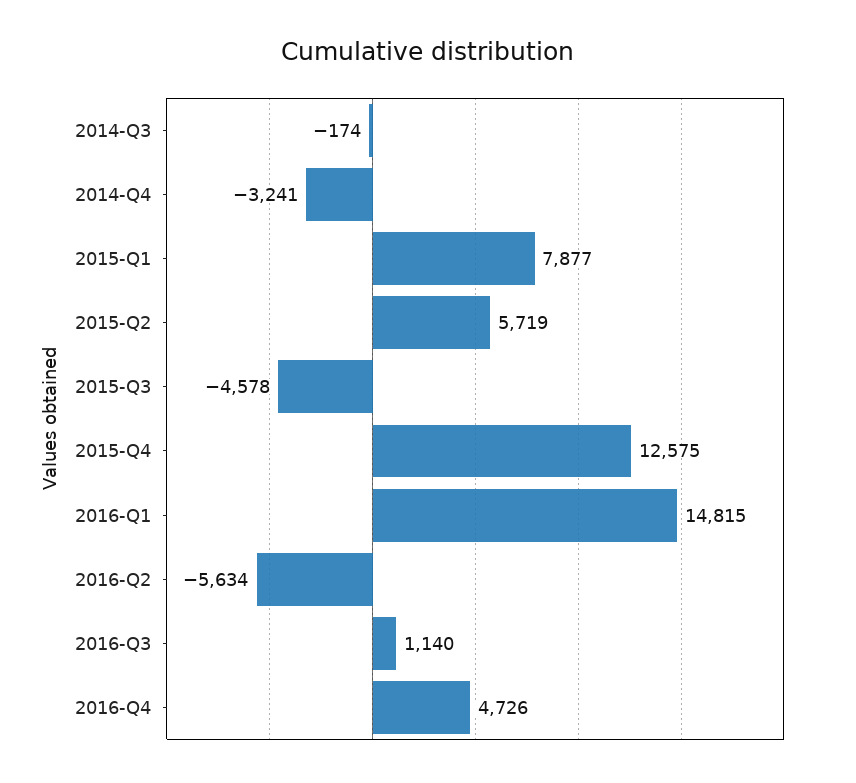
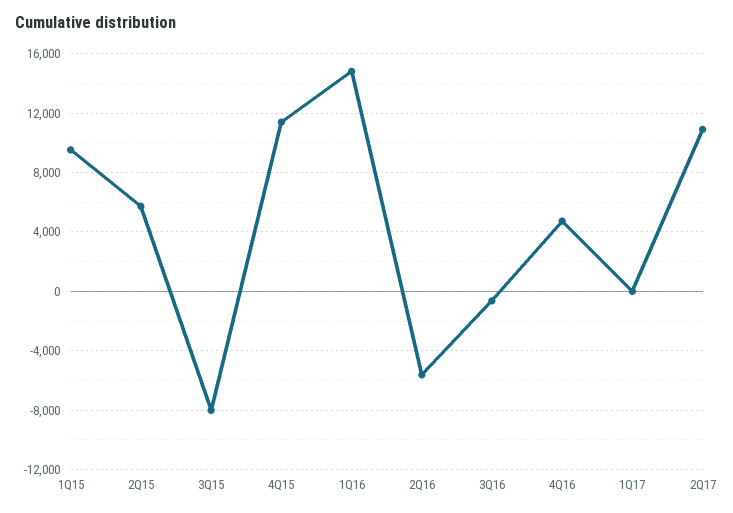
2014-Q3: -174 -> none
2014-Q4: -3241 -> none
2015-Q1: 7877 -> 9500
2015-Q3: -4578 -> -8000
2015-Q4: 12575 -> 11500
2016-Q3: 1140 -> -500
1Q17: none -> 0
2Q17: none -> 11000

